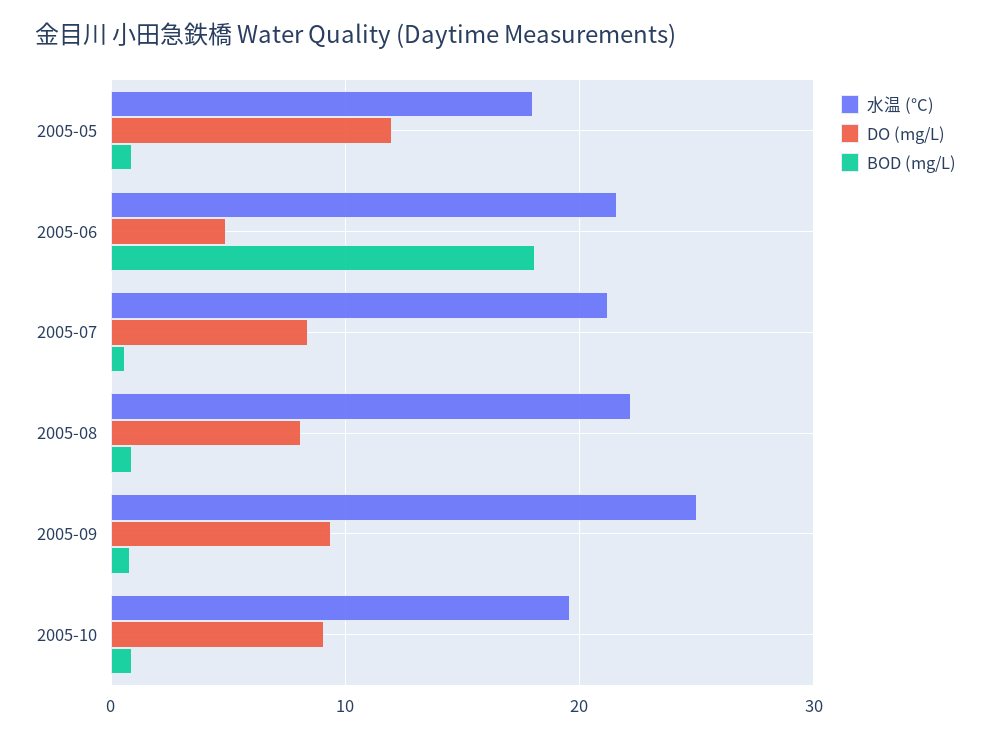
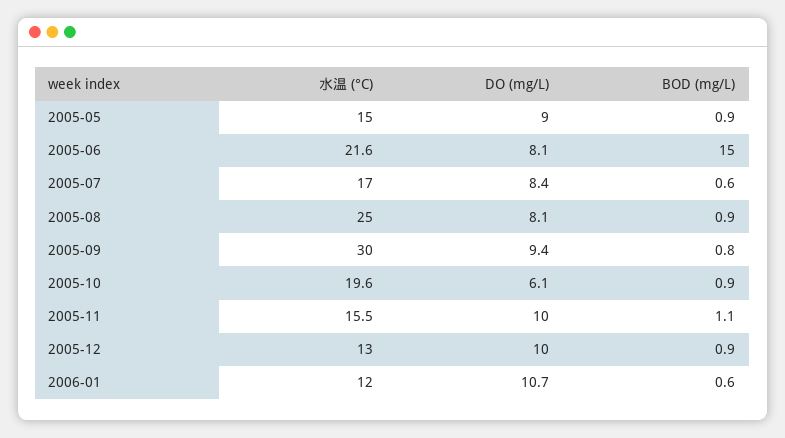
水温 (°C), 2005-05: 18 -> 15
DO (mg/L), 2005-05: 12 -> 9
DO (mg/L), 2005-06: 5 -> 8.1
BOD (mg/L), 2005-06: 18 -> 15
水温 (°C), 2005-07: 21 -> 17
水温 (°C), 2005-08: 22 -> 25
水温 (°C), 2005-09: 25 -> 30
DO (mg/L), 2005-10: 9 -> 6.1
水温 (°C), 2005-11: none -> 15.5
DO (mg/L), 2005-11: none -> 10
BOD (mg/L), 2005-11: none -> 1.1
水温 (°C), 2005-12: none -> 13
DO (mg/L), 2005-12: none -> 10
BOD (mg/L), 2005-12: none -> 0.9
水温 (°C), 2006-01: none -> 12
DO (mg/L), 2006-01: none -> 10.7
BOD (mg/L), 2006-01: none -> 0.6

